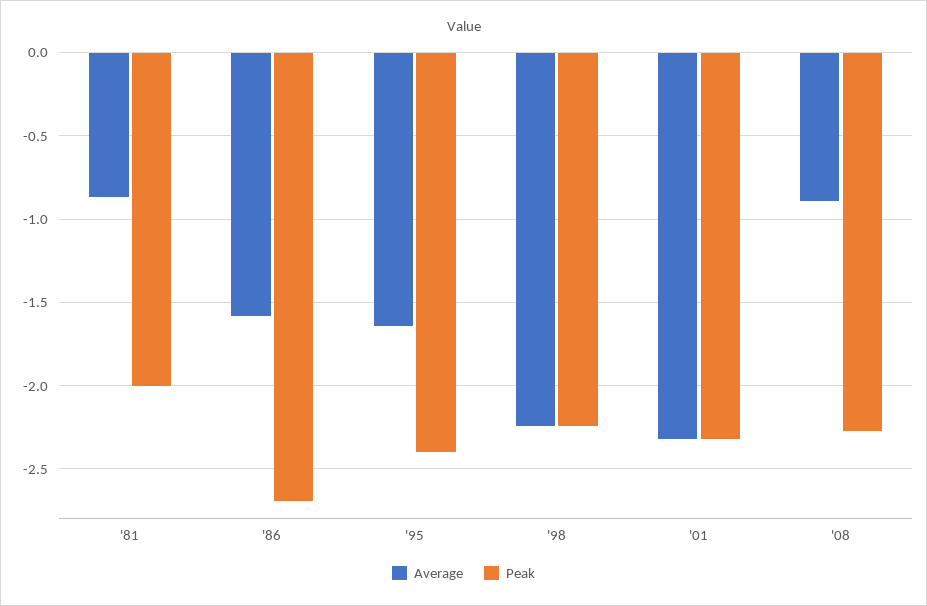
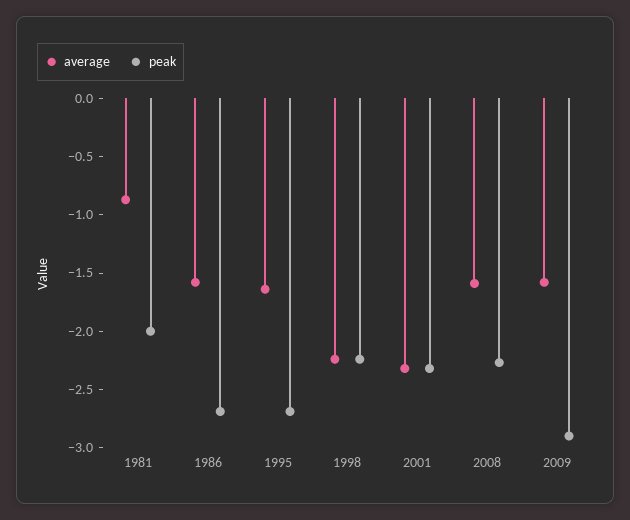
Peak, '95: -2.4 -> -2.7
Average, '08: -0.9 -> -1.6
Average, 2009: none -> -1.6
Peak, 2009: none -> -2.9

